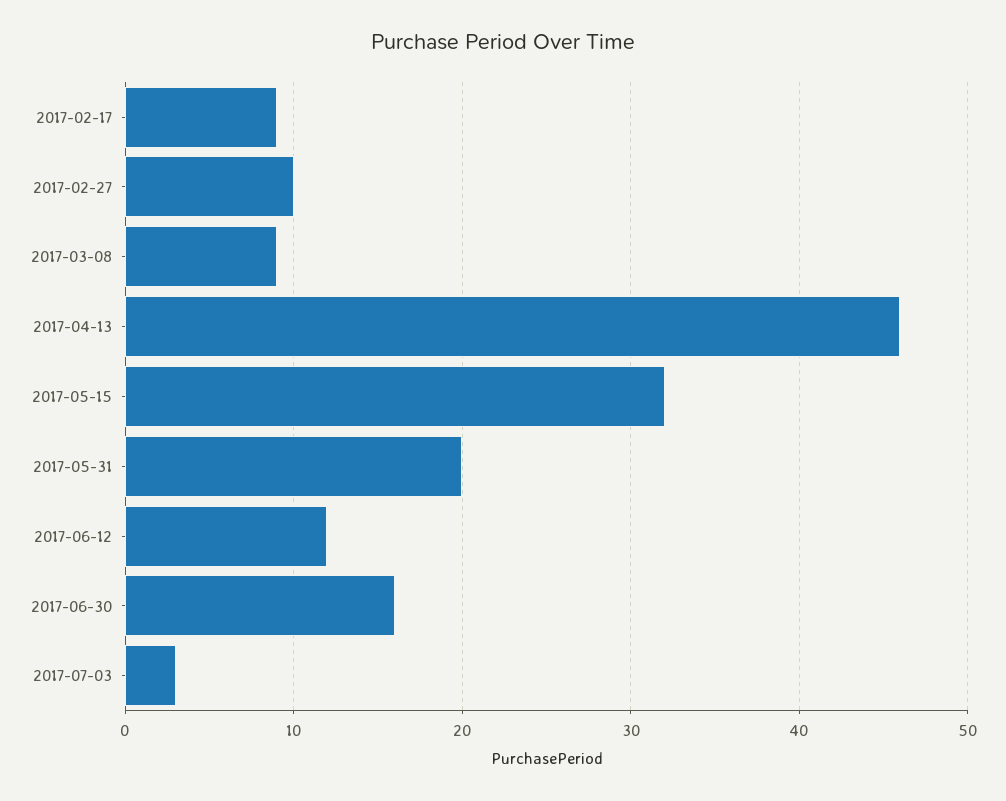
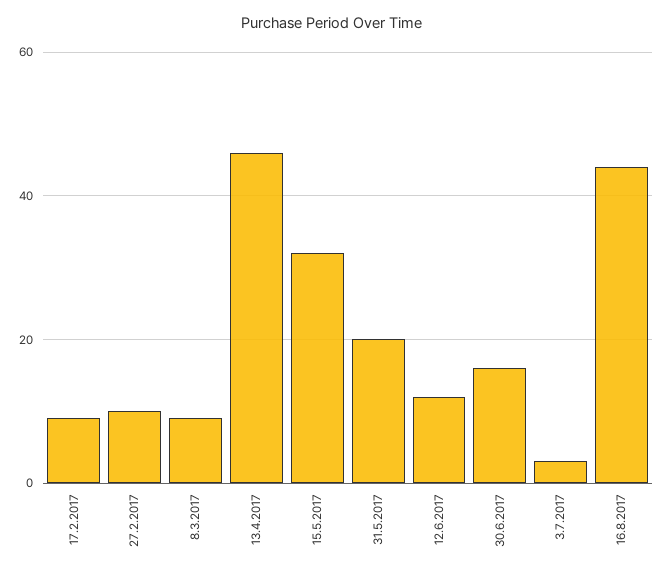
16.8.2017: none -> 45

